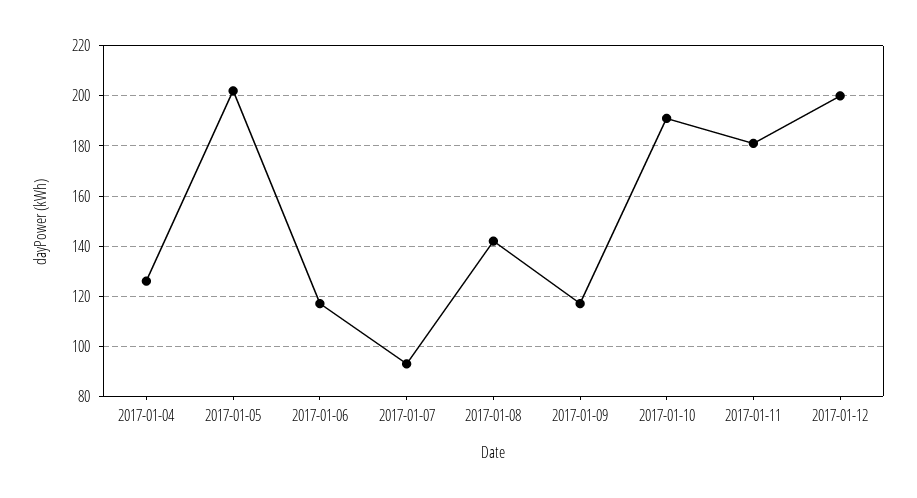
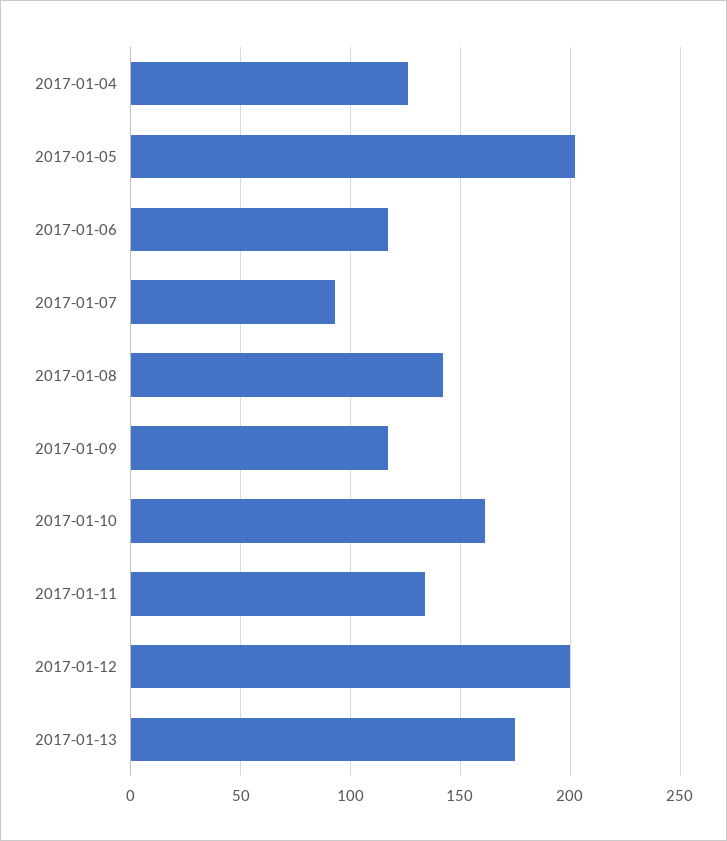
2017-01-10: 190 -> 160
2017-01-11: 180 -> 135
2017-01-13: none -> 175

